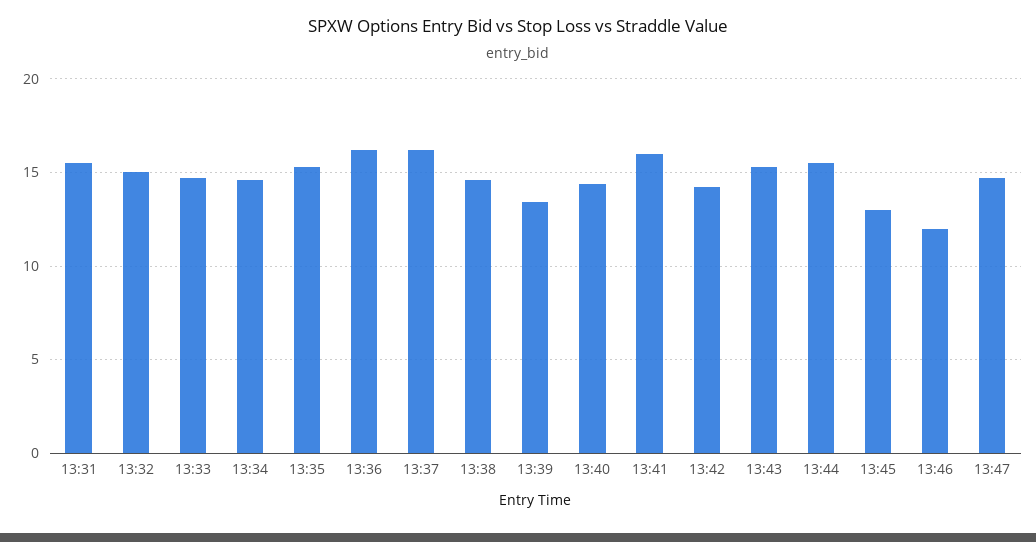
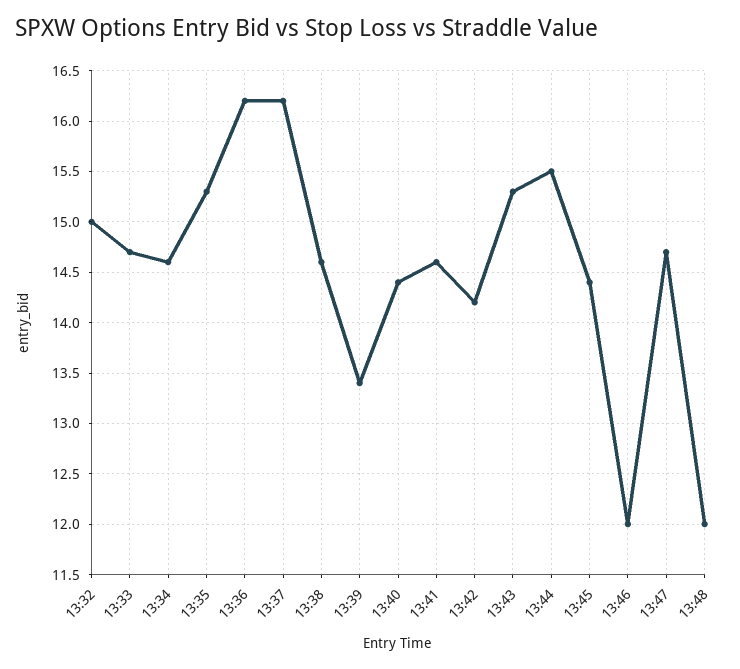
13:31: 15.5 -> none
13:41: 16 -> 14.6
13:45: 13 -> 14.4
13:48: none -> 12

